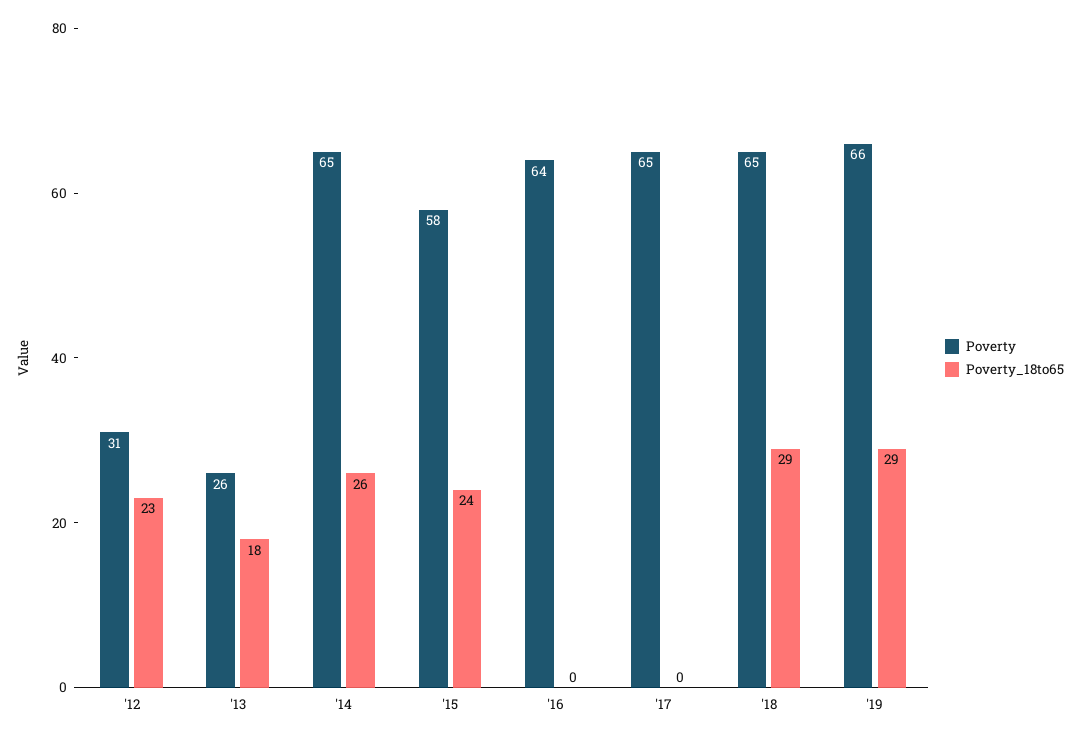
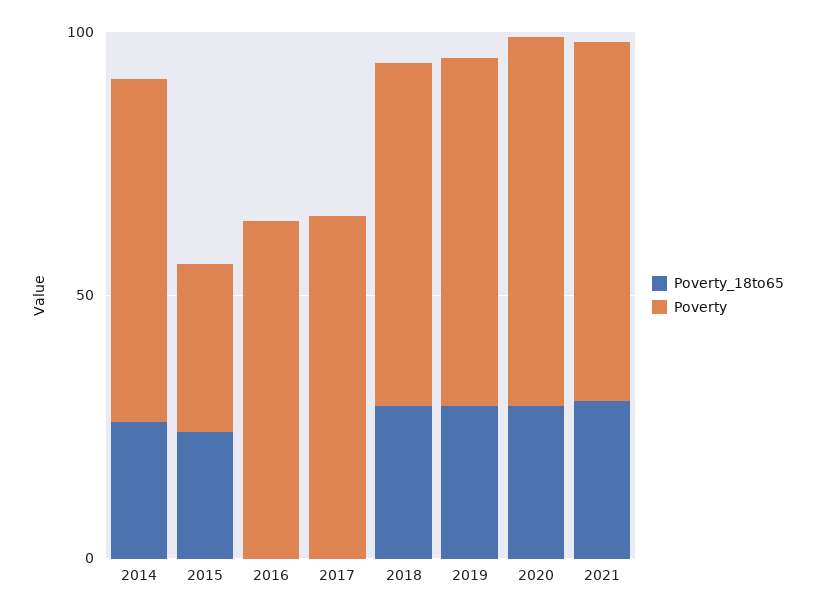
Poverty, '12: 31 -> none
Poverty_18to65, '12: 23 -> none
Poverty, '13: 26 -> none
Poverty_18to65, '13: 18 -> none
Poverty, '15: 58 -> 30
Poverty_18to65, 2020: none -> 30
Poverty, 2020: none -> 70
Poverty_18to65, 2021: none -> 30
Poverty, 2021: none -> 70

